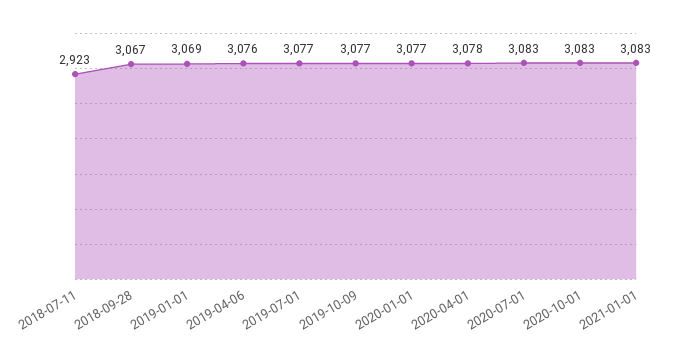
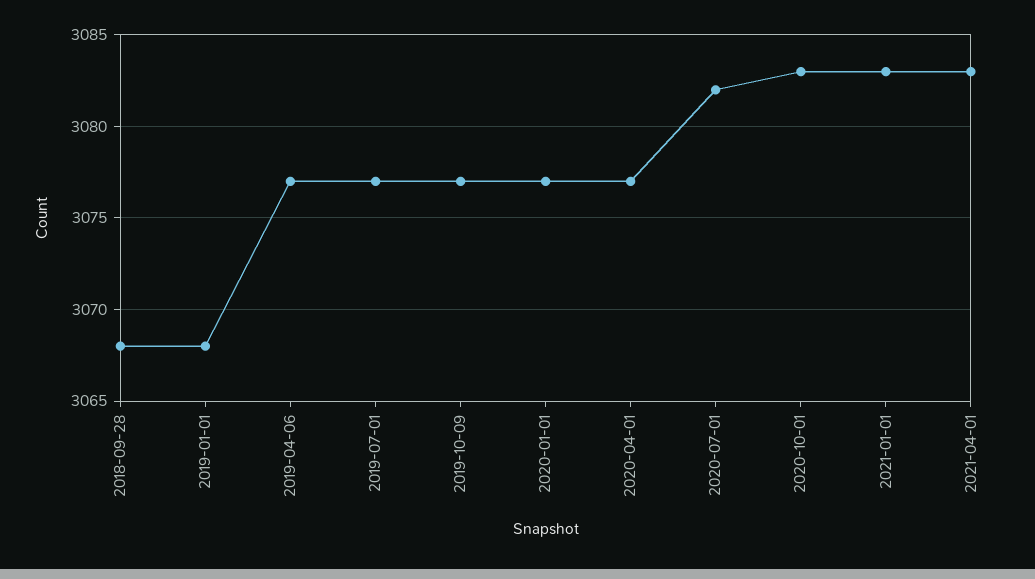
2018-07-11: 2923 -> none
2018-09-28: 3067 -> 3068
2019-01-01: 3069 -> 3068
2019-04-06: 3076 -> 3077
2020-04-01: 3078 -> 3077
2020-07-01: 3083 -> 3082
2021-04-01: none -> 3083

